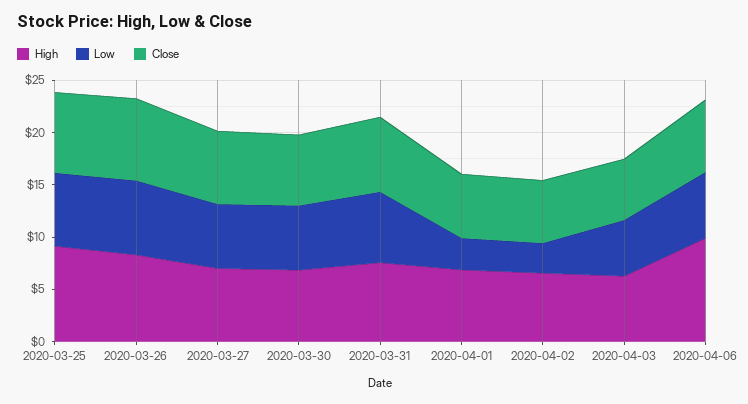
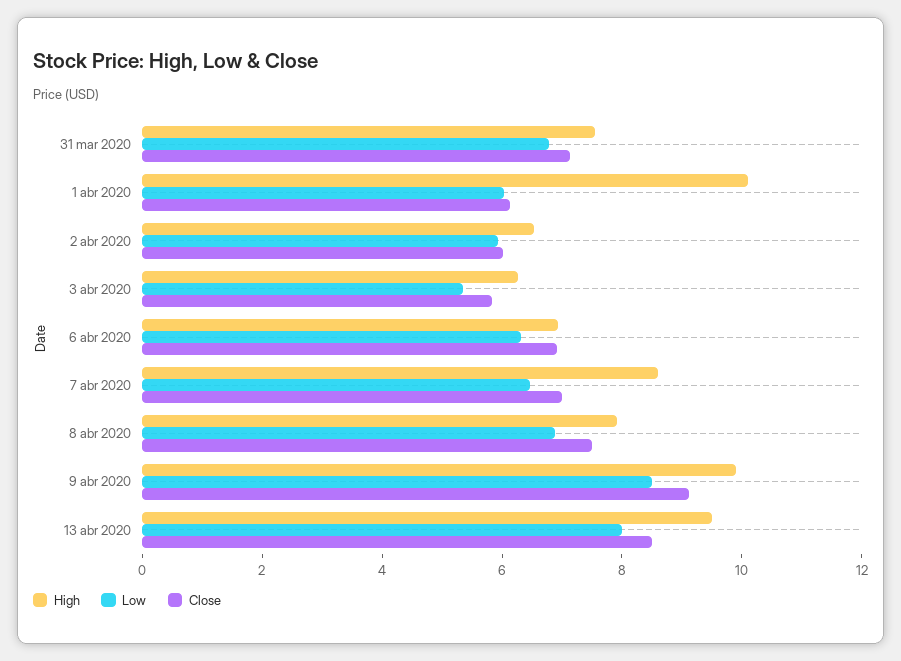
High, 2020-03-25: 9 -> none
Low, 2020-03-25: 7 -> none
Close, 2020-03-25: 8 -> none
High, 2020-03-26: 8 -> none
Low, 2020-03-26: 7 -> none
Close, 2020-03-26: 8 -> none
High, 2020-03-27: 7 -> none
Low, 2020-03-27: 6 -> none
Close, 2020-03-27: 7 -> none
High, 2020-03-30: 7 -> none
Low, 2020-03-30: 6 -> none
Close, 2020-03-30: 7 -> none
High, 2020-04-01: 7 -> 10
Low, 2020-04-01: 3 -> 6
Low, 2020-04-02: 3 -> 6
High, 2020-04-06: 10 -> 7
High, 7 abr 2020: none -> 8.5
Low, 7 abr 2020: none -> 6.5
Close, 7 abr 2020: none -> 7
High, 8 abr 2020: none -> 8
Low, 8 abr 2020: none -> 7
Close, 8 abr 2020: none -> 7.5
High, 9 abr 2020: none -> 10
Low, 9 abr 2020: none -> 8.5
Close, 9 abr 2020: none -> 9
High, 13 abr 2020: none -> 9.5
Low, 13 abr 2020: none -> 8
Close, 13 abr 2020: none -> 8.5

